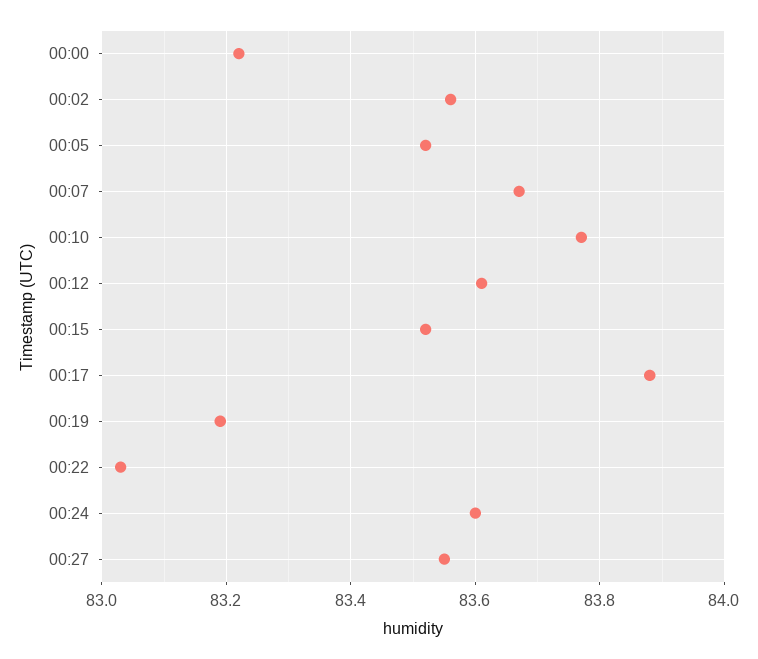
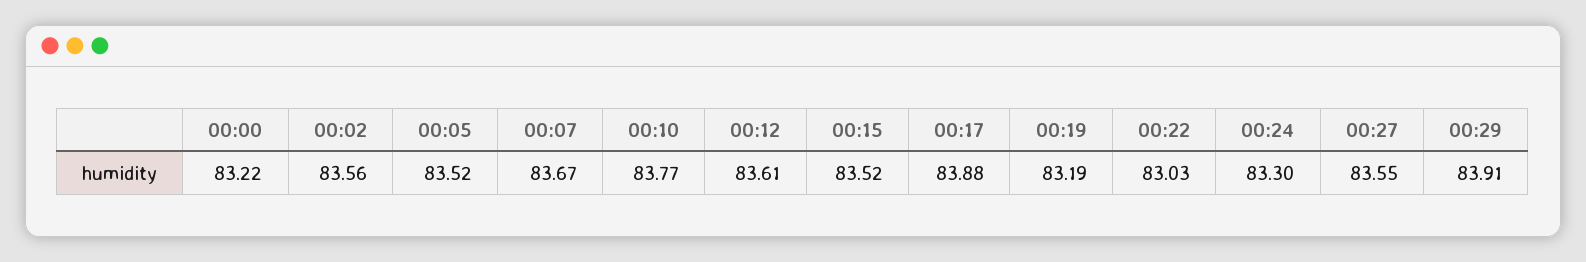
00:24: 83.6 -> 83.3
00:29: none -> 83.91

